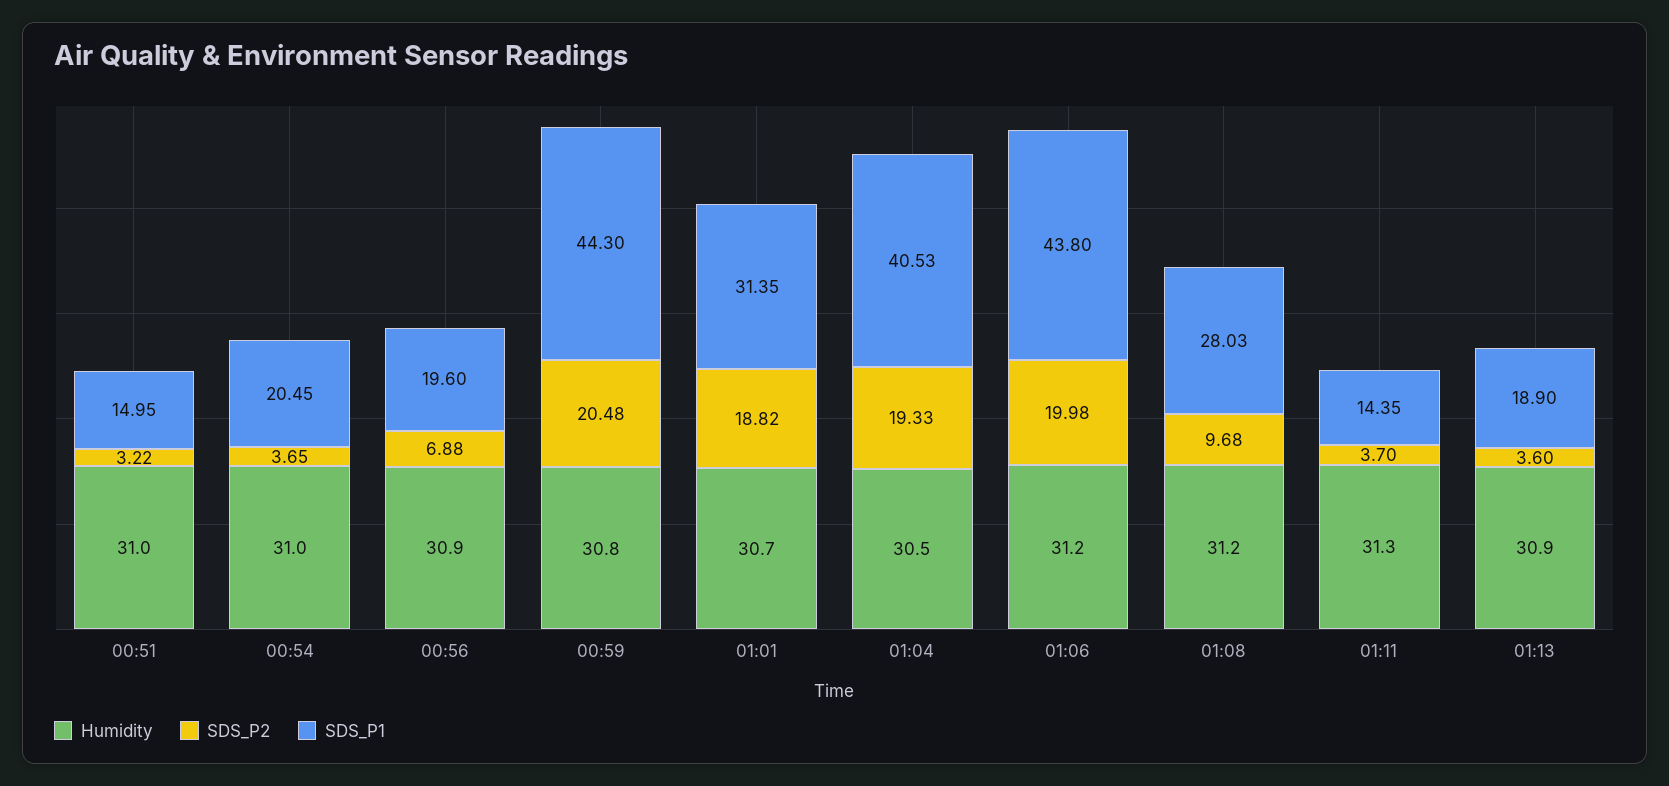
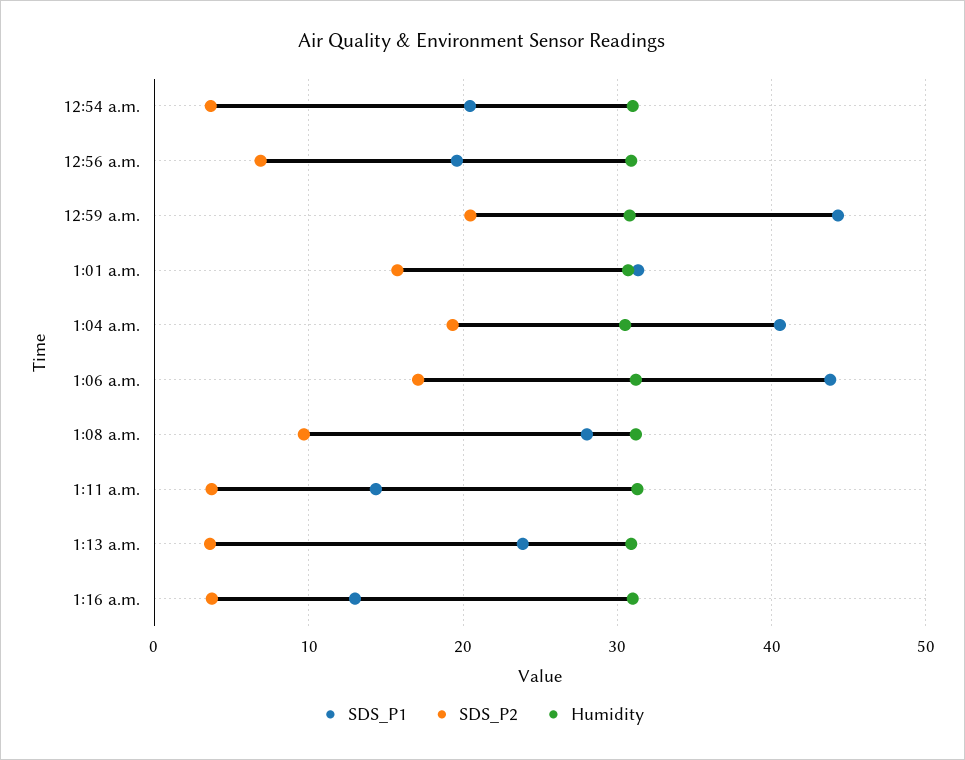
Humidity, 00:51: 31 -> none
SDS_P2, 00:51: 3.22 -> none
SDS_P1, 00:51: 14.95 -> none
SDS_P2, 01:01: 18.82 -> 16
SDS_P2, 01:06: 19.98 -> 17
SDS_P1, 01:13: 18.9 -> 24
SDS_P1, 1:16 a.m.: none -> 13
SDS_P2, 1:16 a.m.: none -> 4
Humidity, 1:16 a.m.: none -> 31

